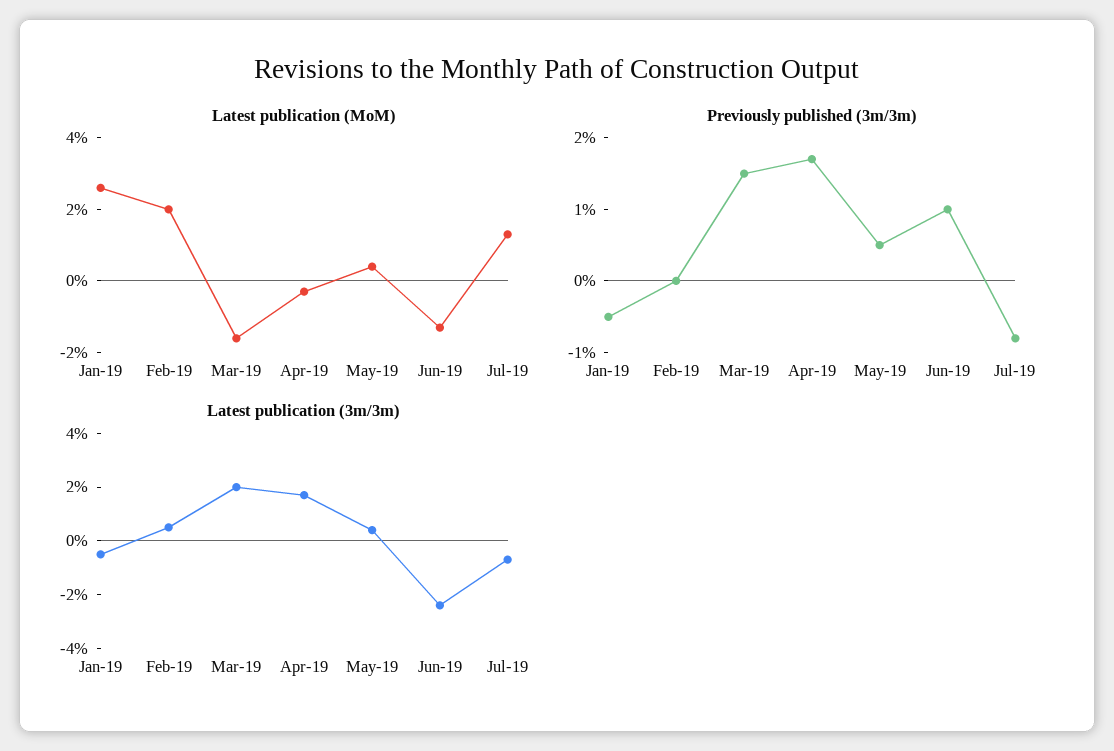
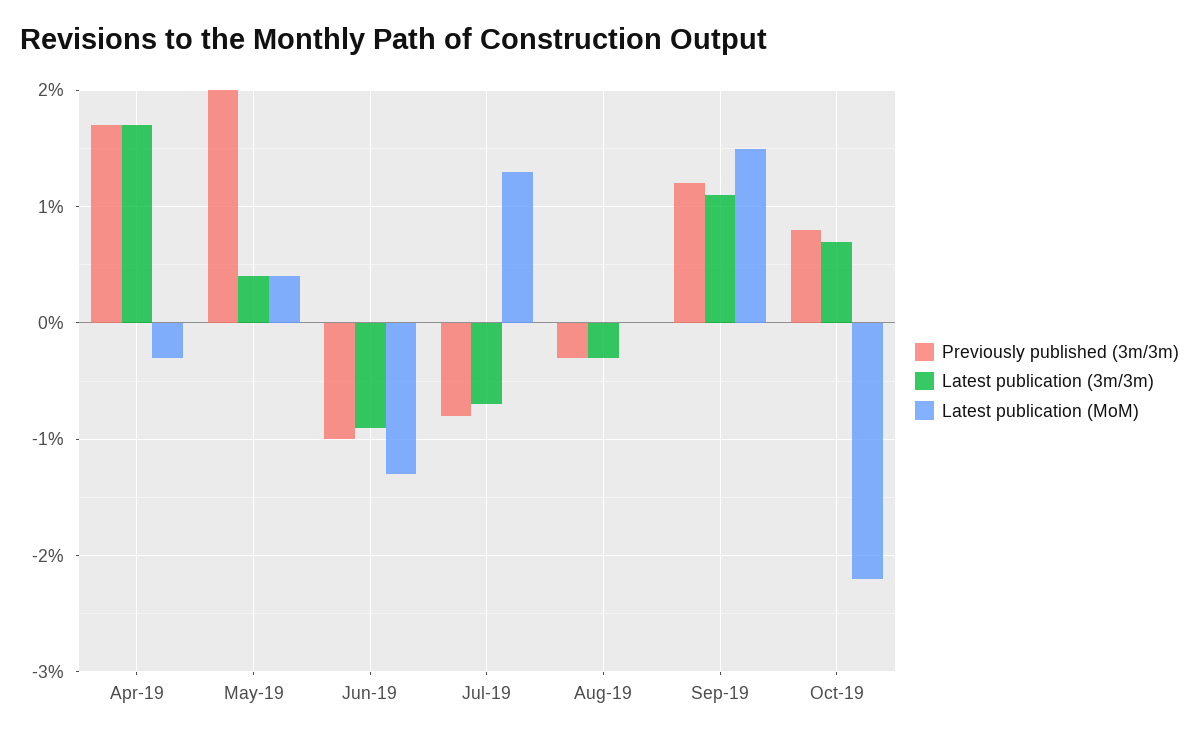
Latest publication (MoM), Jan-19: 2.5 -> none
Latest publication (MoM), Feb-19: 2 -> none
Latest publication (MoM), Mar-19: -1.5 -> none
Previously published (3m/3m), Jan-19: -0.5 -> none
Previously published (3m/3m), Feb-19: 0 -> none
Previously published (3m/3m), Mar-19: 1.5 -> none
Previously published (3m/3m), May-19: 0.5 -> 2
Previously published (3m/3m), Jun-19: 1 -> -1
Latest publication (3m/3m), Jan-19: -0.5 -> none
Latest publication (3m/3m), Feb-19: 0.5 -> none
Latest publication (3m/3m), Mar-19: 2 -> none
Latest publication (3m/3m), Jun-19: -2.5 -> -0.9
Previously published (3m/3m), Aug-19: none -> -0.3
Latest publication (3m/3m), Aug-19: none -> -0.3
Latest publication (MoM), Aug-19: none -> 0
Previously published (3m/3m), Sep-19: none -> 1.2
Latest publication (3m/3m), Sep-19: none -> 1.1
Latest publication (MoM), Sep-19: none -> 1.5
Previously published (3m/3m), Oct-19: none -> 0.8
Latest publication (3m/3m), Oct-19: none -> 0.7
Latest publication (MoM), Oct-19: none -> -2.2

